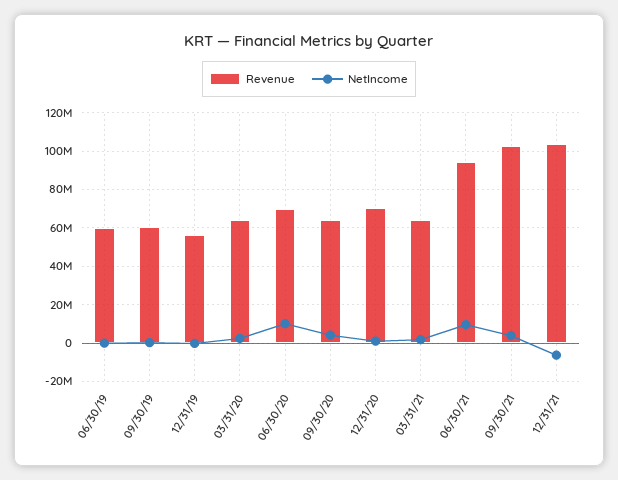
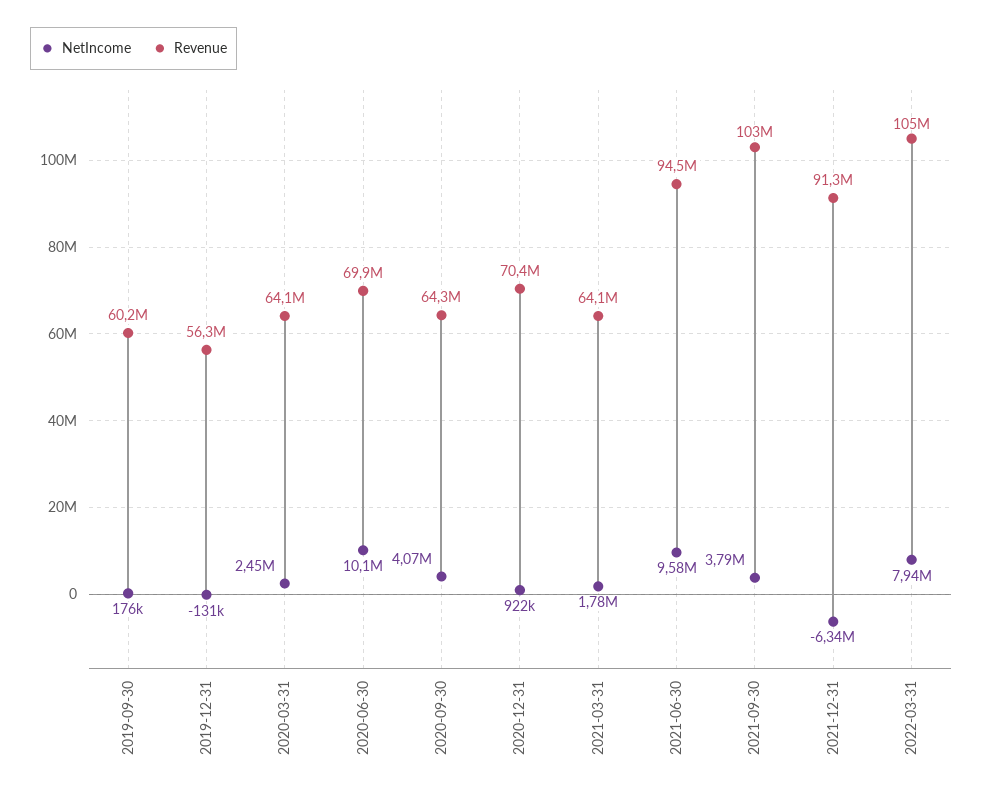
Revenue, 06/30/19: 60000000 -> none
NetIncome, 06/30/19: 0 -> none
Revenue, 12/31/21: 105000000 -> 91300000
NetIncome, 2022-03-31: none -> 7940000
Revenue, 2022-03-31: none -> 105000000

